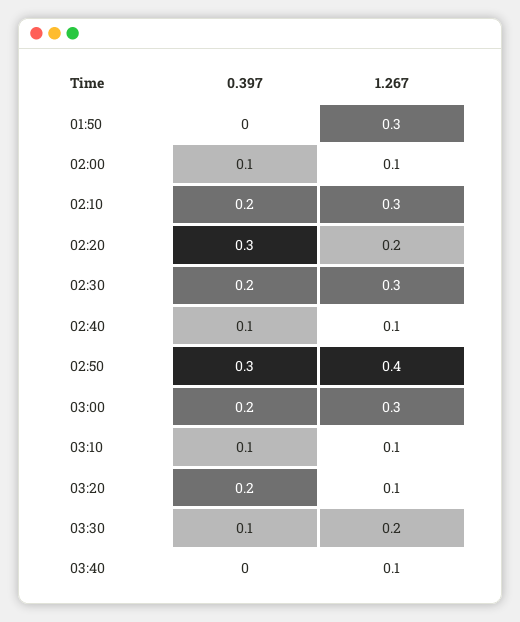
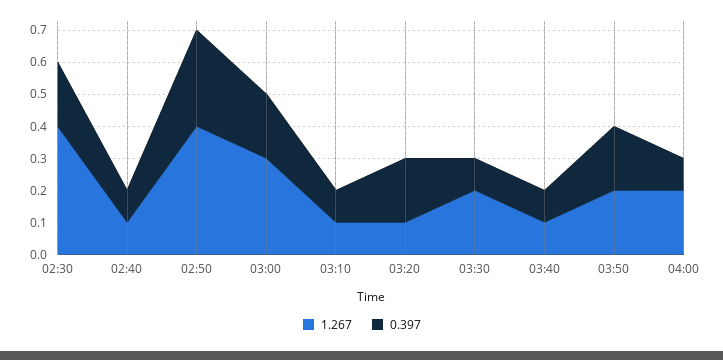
0.397, 01:50: 0 -> none
1.267, 01:50: 0.3 -> none
0.397, 02:00: 0.1 -> none
1.267, 02:00: 0.1 -> none
0.397, 02:10: 0.2 -> none
1.267, 02:10: 0.3 -> none
0.397, 02:20: 0.3 -> none
1.267, 02:20: 0.2 -> none
1.267, 02:30: 0.3 -> 0.4
0.397, 03:40: 0 -> 0.1
1.267, 03:50: none -> 0.2
0.397, 03:50: none -> 0.2
1.267, 04:00: none -> 0.2
0.397, 04:00: none -> 0.1

